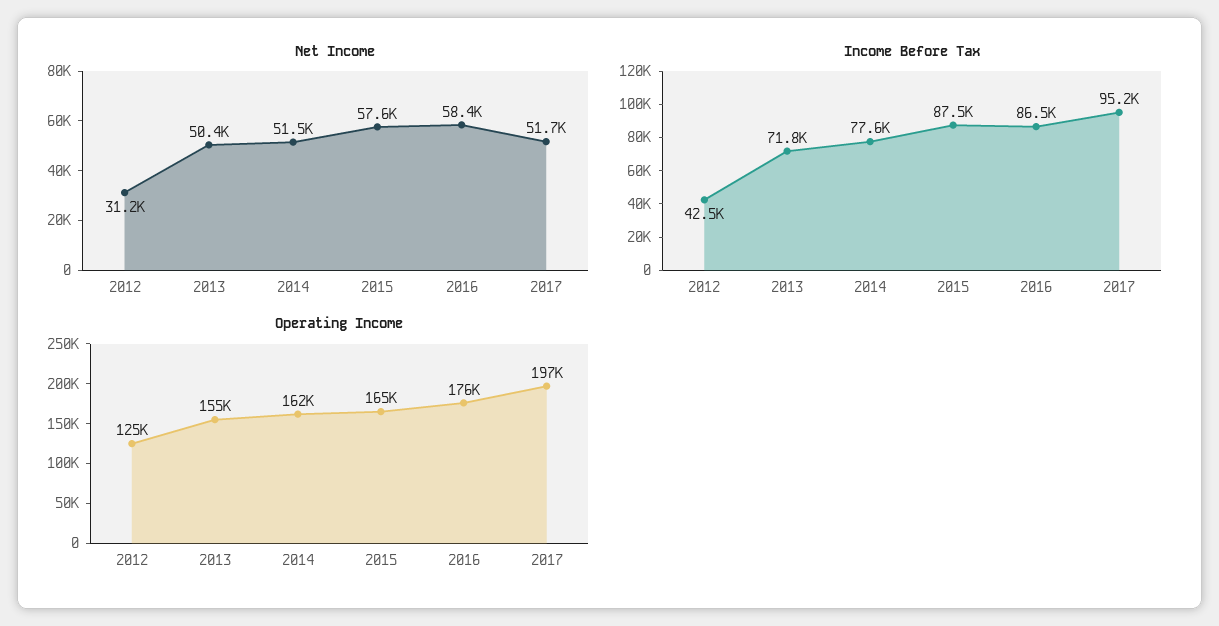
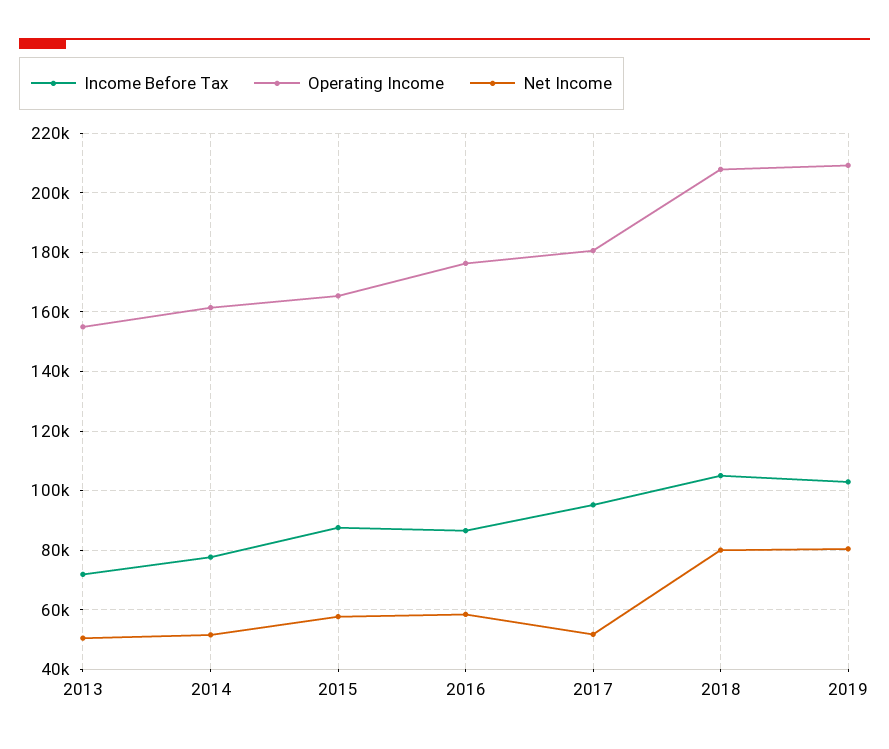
Net Income, 2012: 31200 -> none
Income Before Tax, 2012: 42500 -> none
Operating Income, 2012: 125000 -> none
Operating Income, 2017: 197000 -> 180000
Income Before Tax, 2018: none -> 105000
Operating Income, 2018: none -> 207500
Net Income, 2018: none -> 80000
Income Before Tax, 2019: none -> 102500
Operating Income, 2019: none -> 210000
Net Income, 2019: none -> 80000

